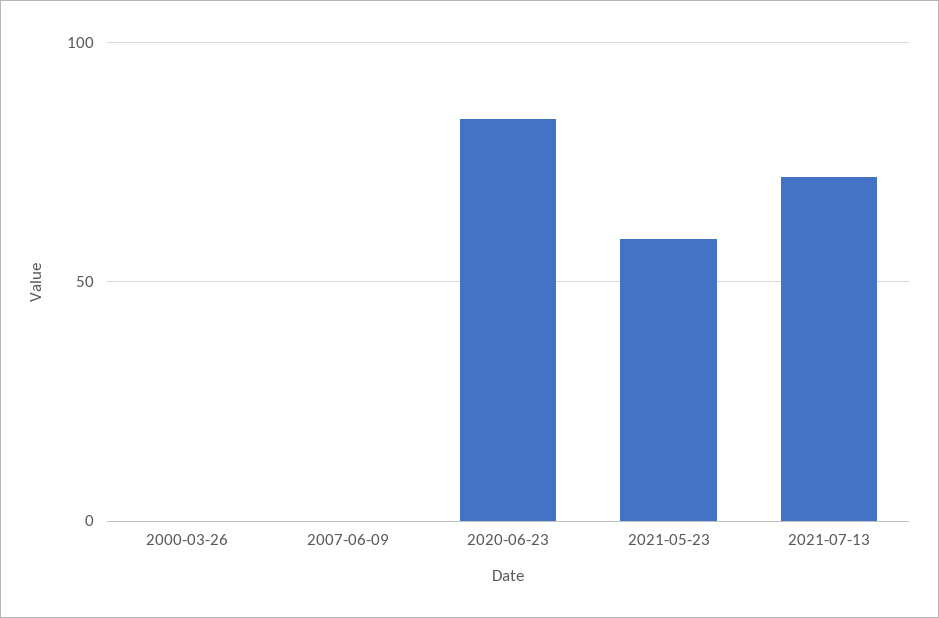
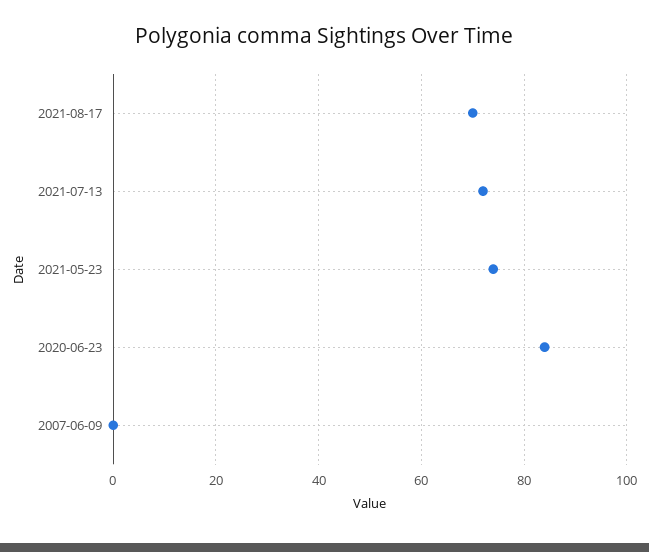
2000-03-26: 0 -> none
2021-05-23: 60 -> 75
2021-08-17: none -> 70

